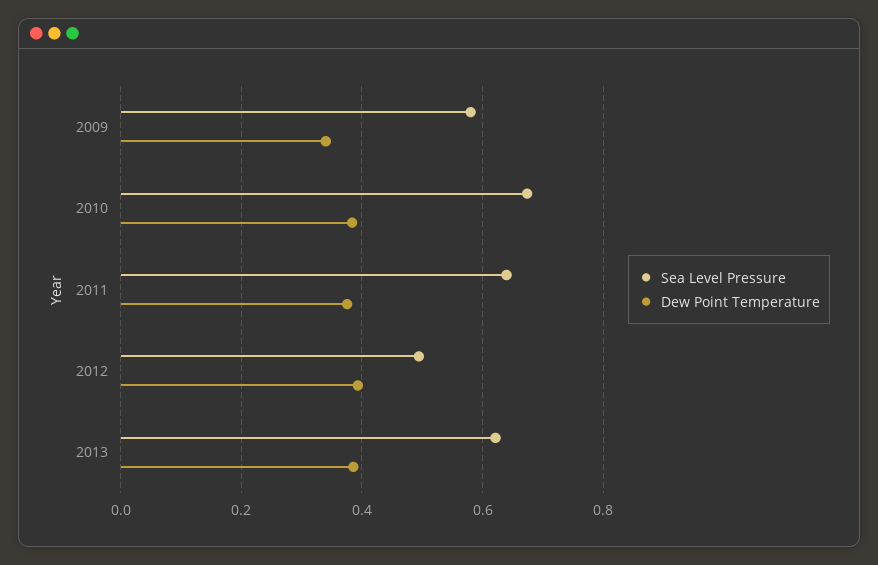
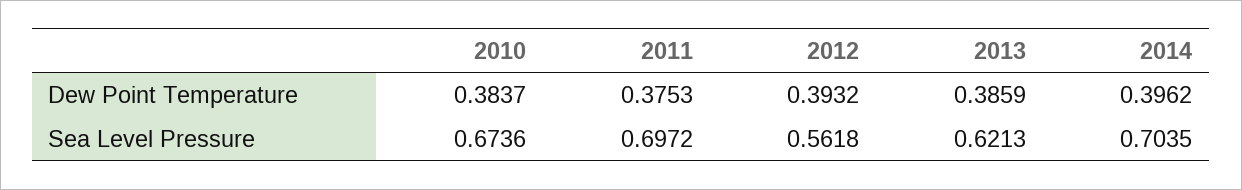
Sea Level Pressure, 2009: 0.58 -> none
Dew Point Temperature, 2009: 0.34 -> none
Sea Level Pressure, 2011: 0.64 -> 0.6972
Sea Level Pressure, 2012: 0.5 -> 0.5618
Dew Point Temperature, 2014: none -> 0.3962
Sea Level Pressure, 2014: none -> 0.7035

